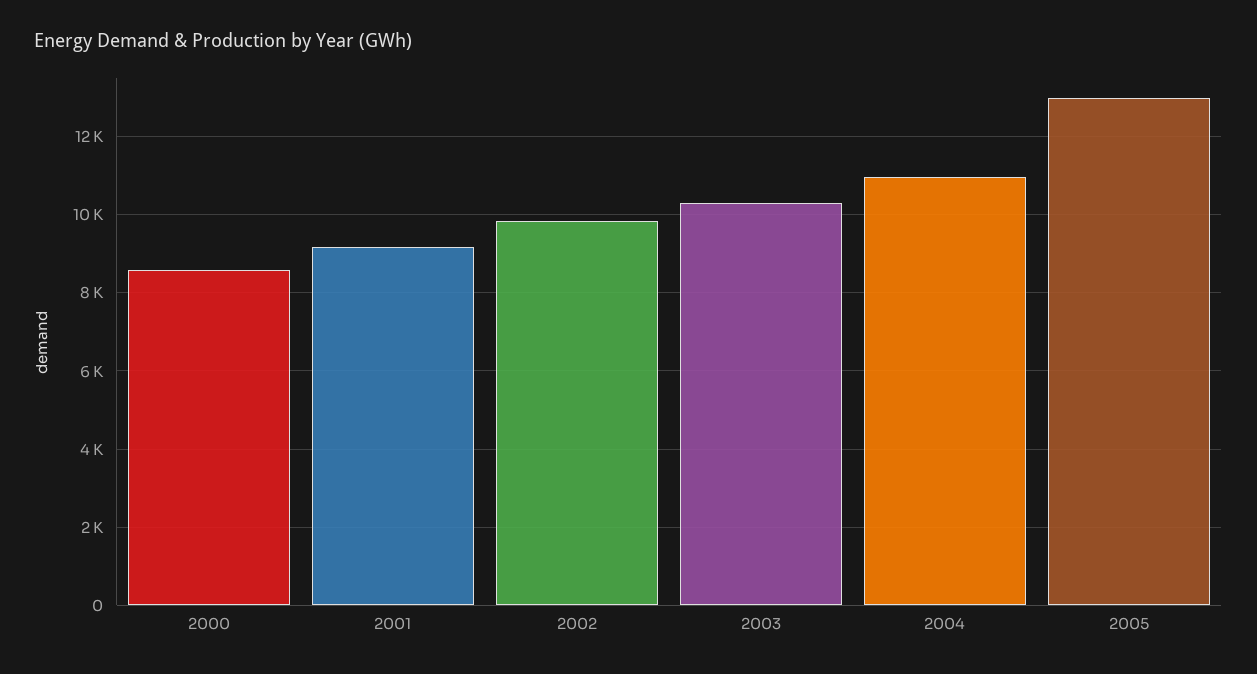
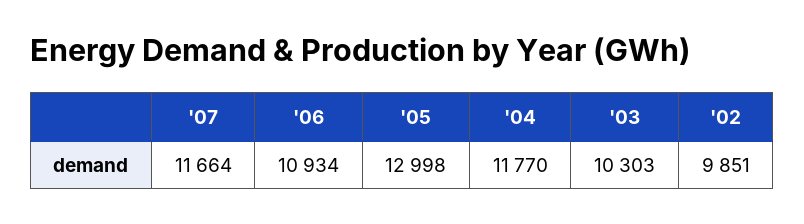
2000: 8600 -> none
2001: 9200 -> none
2004: 11000 -> 11770
'07: none -> 11664
'06: none -> 10934

